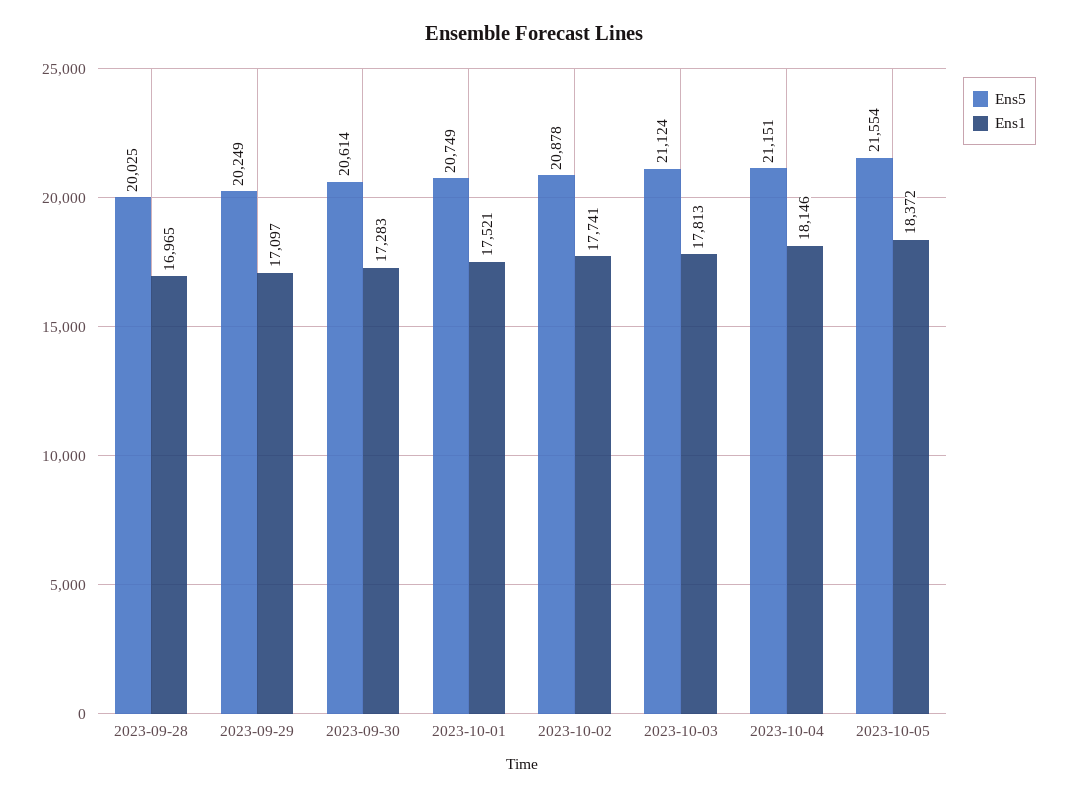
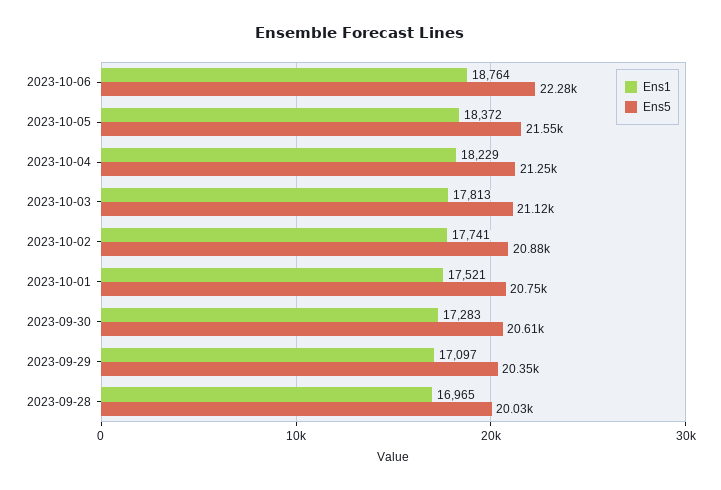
Ens5, 2023-09-29: 20249 -> 20350
Ens5, 2023-10-04: 21151 -> 21250
Ens1, 2023-10-04: 18146 -> 18229
Ens1, 2023-10-06: none -> 18764
Ens5, 2023-10-06: none -> 22280

